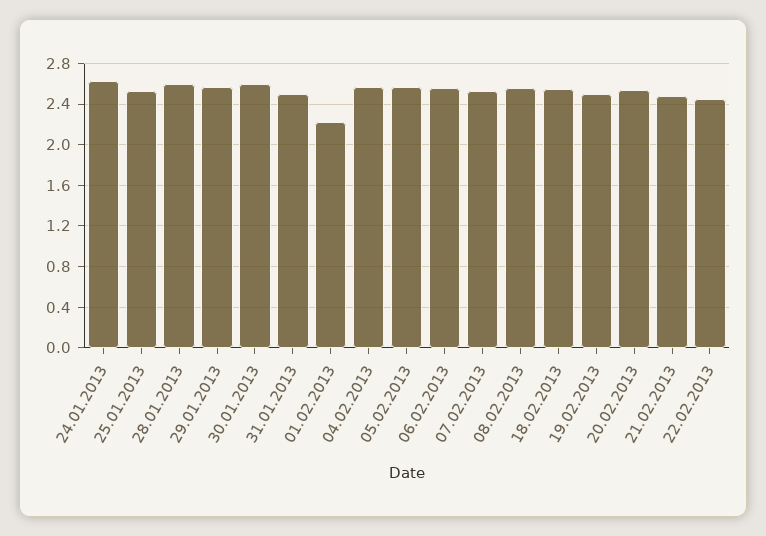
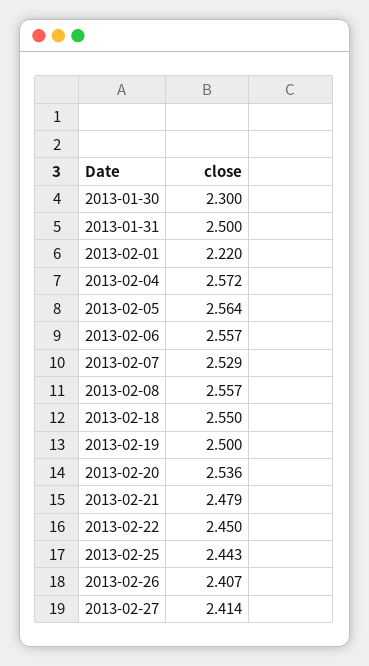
24.01.2013: 2.6 -> none
25.01.2013: 2.5 -> none
28.01.2013: 2.6 -> none
29.01.2013: 2.6 -> none
30.01.2013: 2.6 -> 2.3
2013-02-25: none -> 2.443
2013-02-26: none -> 2.407
2013-02-27: none -> 2.414

